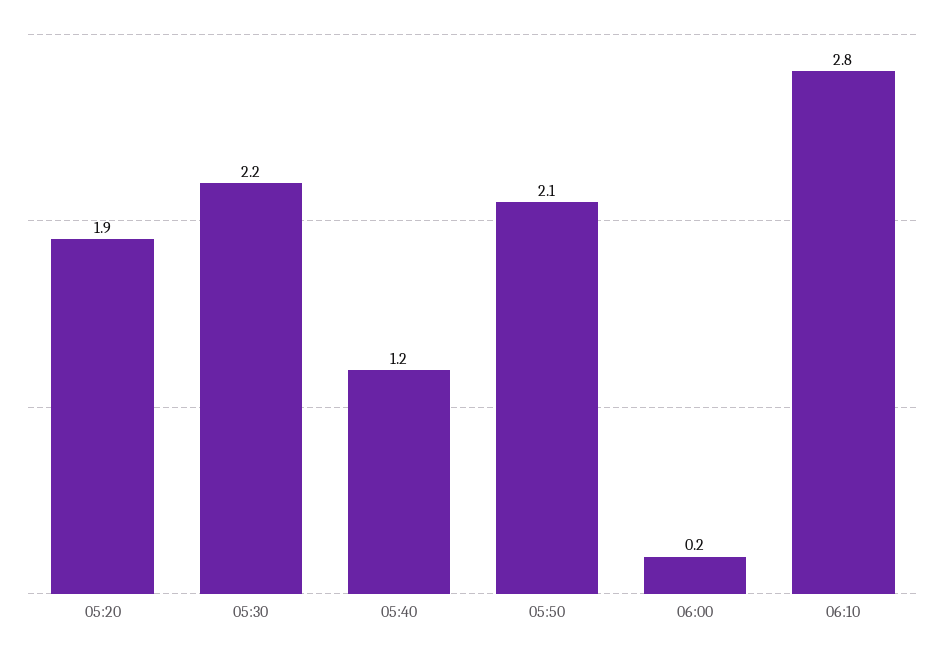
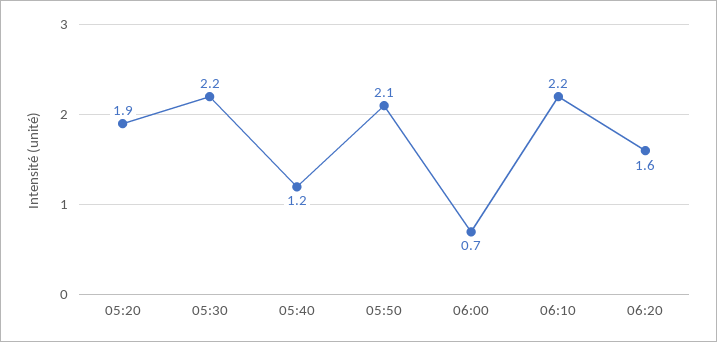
06:00: 0.2 -> 0.7
06:10: 2.8 -> 2.2
06:20: none -> 1.6

